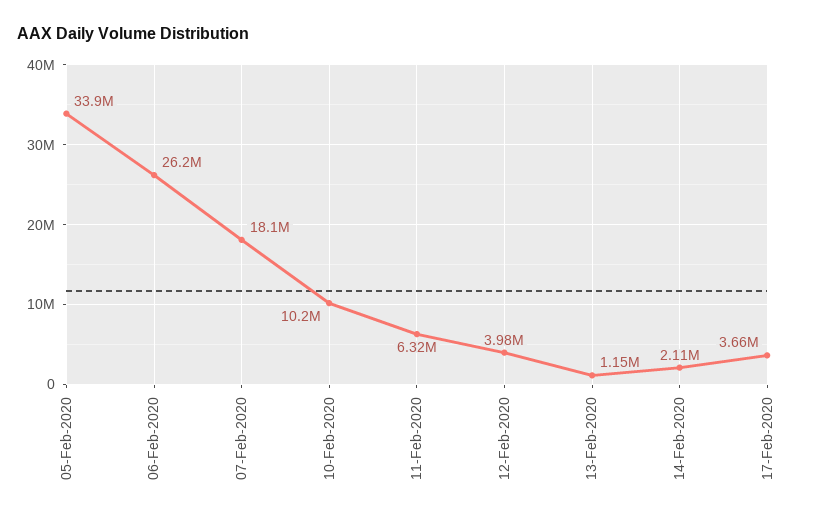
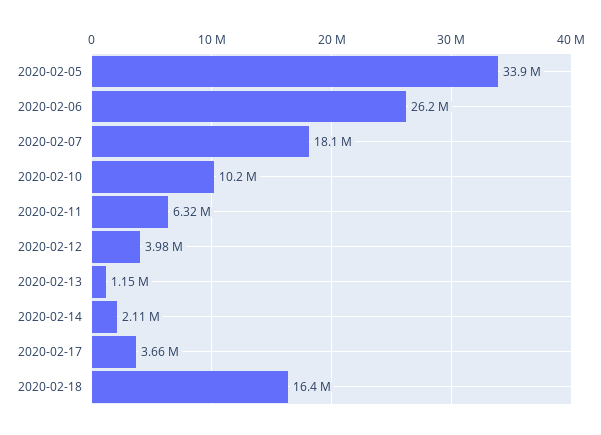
2020-02-18: none -> 16400000

